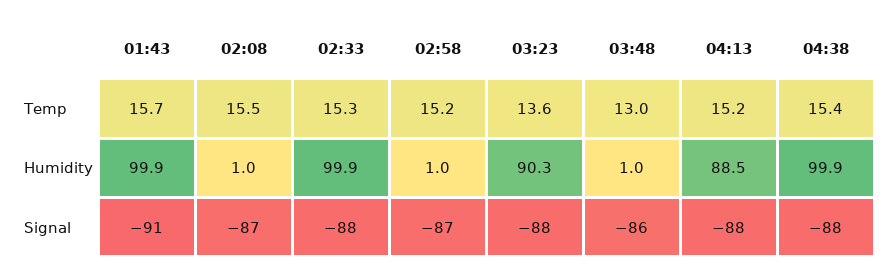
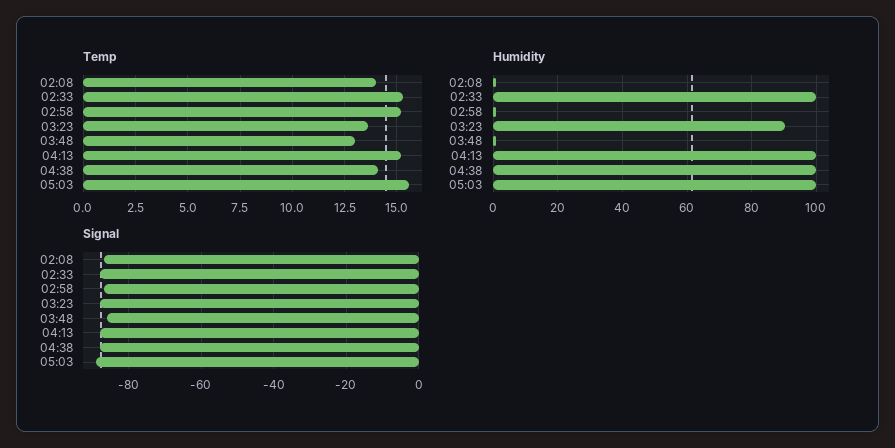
Temp, 01:43: 15.7 -> none
Temp, 02:08: 15.5 -> 14
Temp, 04:38: 15.4 -> 14
Humidity, 01:43: 99.9 -> none
Humidity, 04:13: 88.5 -> 100
Signal, 01:43: -91 -> none
Temp, 05:03: none -> 15.5
Humidity, 05:03: none -> 100
Signal, 05:03: none -> -90

